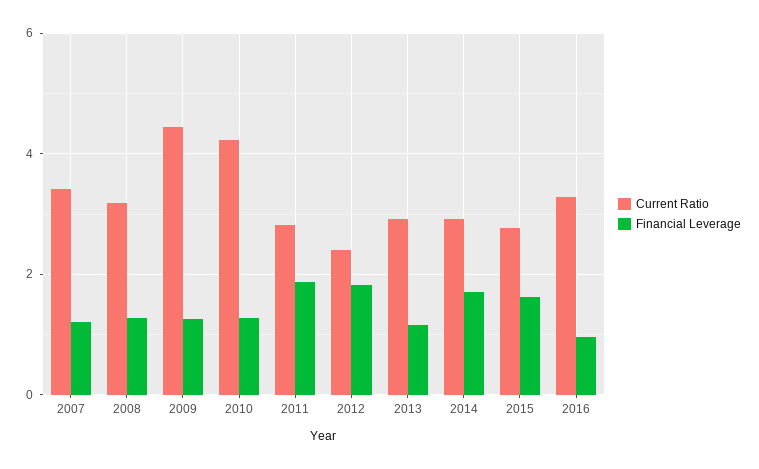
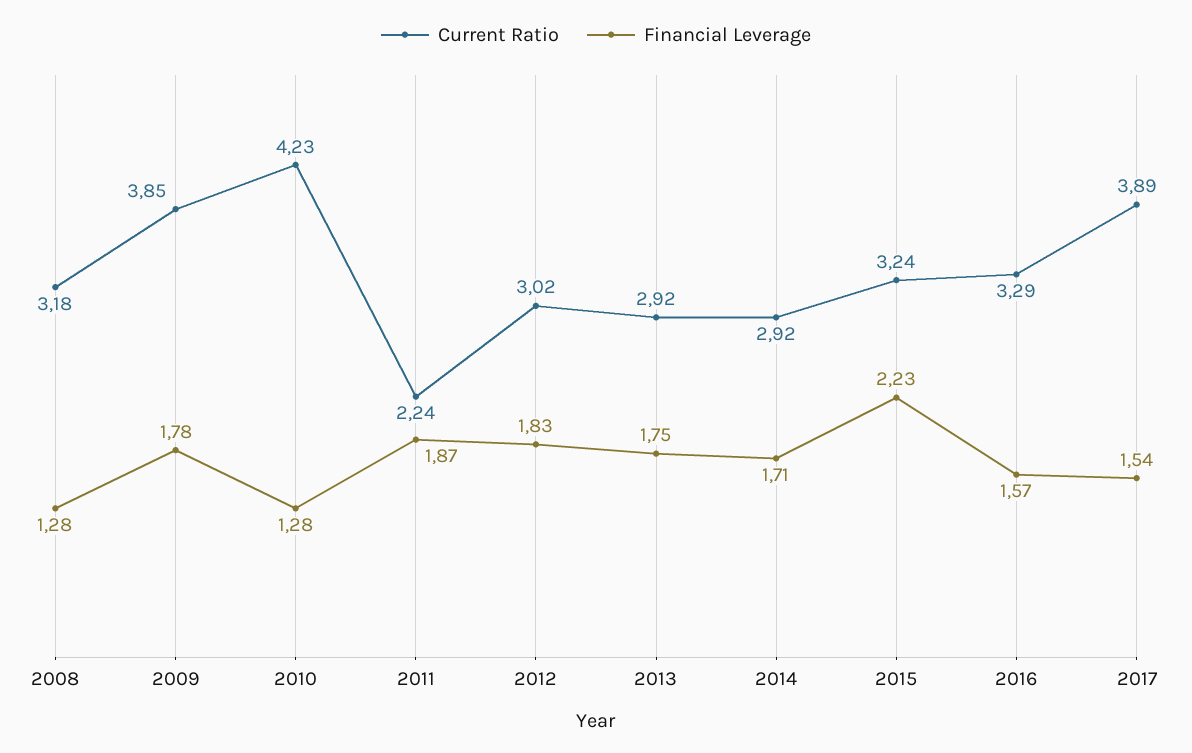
Current Ratio, 2007: 3.4 -> none
Financial Leverage, 2007: 1.2 -> none
Current Ratio, 2009: 4.4 -> 3.85
Financial Leverage, 2009: 1.2 -> 1.78
Current Ratio, 2011: 2.8 -> 2.24
Current Ratio, 2012: 2.4 -> 3.02
Financial Leverage, 2013: 1.2 -> 1.75
Current Ratio, 2015: 2.8 -> 3.24
Financial Leverage, 2015: 1.6 -> 2.23
Financial Leverage, 2016: 1 -> 1.57
Current Ratio, 2017: none -> 3.89
Financial Leverage, 2017: none -> 1.54

